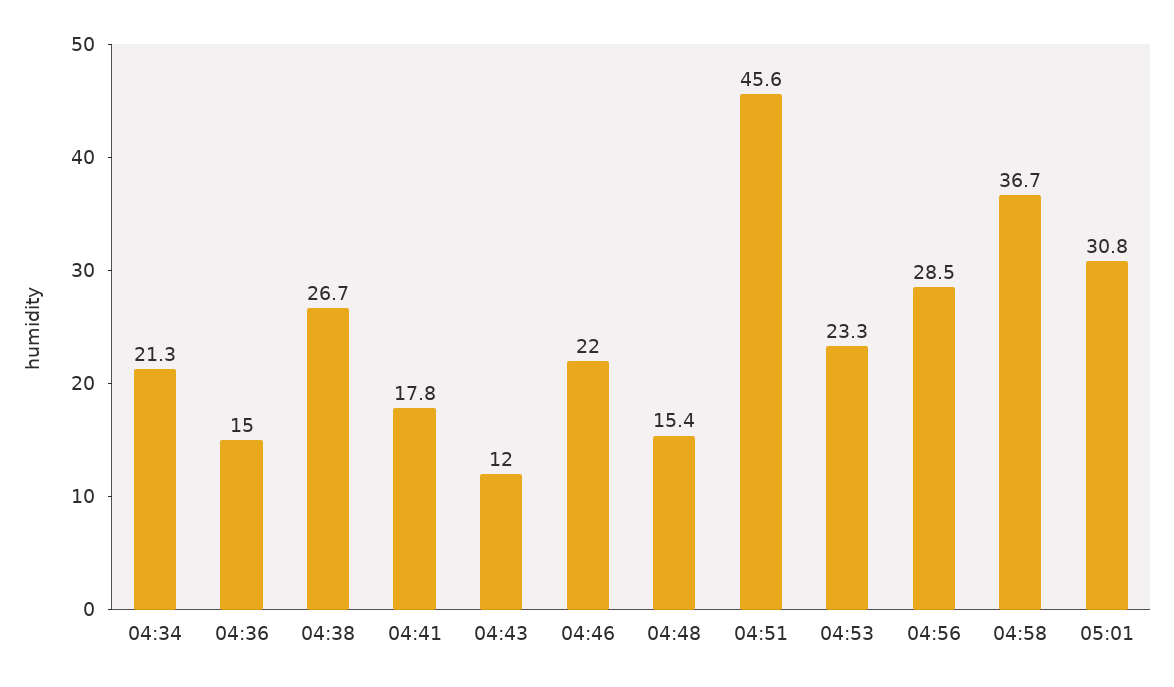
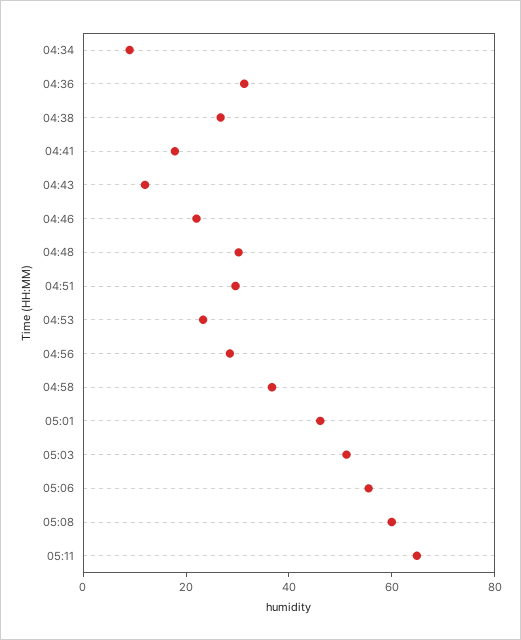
04:34: 21.3 -> 10
04:36: 15 -> 30
04:48: 15.4 -> 30
04:51: 45.6 -> 30
05:01: 30.8 -> 45
05:03: none -> 50
05:06: none -> 55
05:08: none -> 60
05:11: none -> 65

